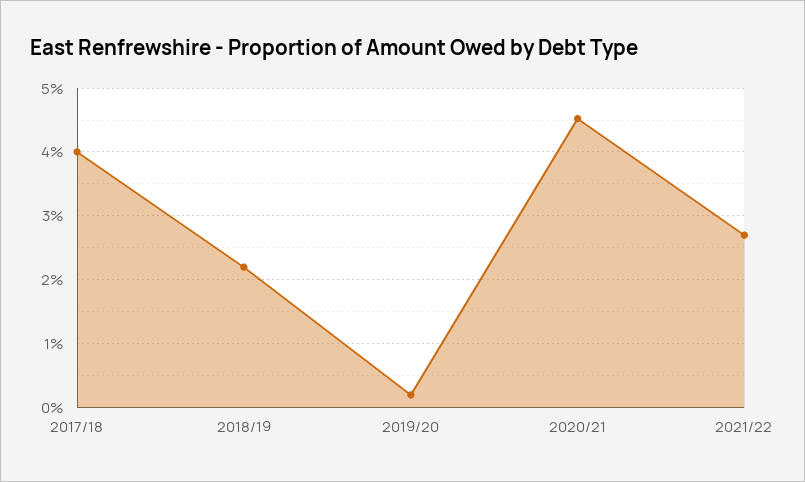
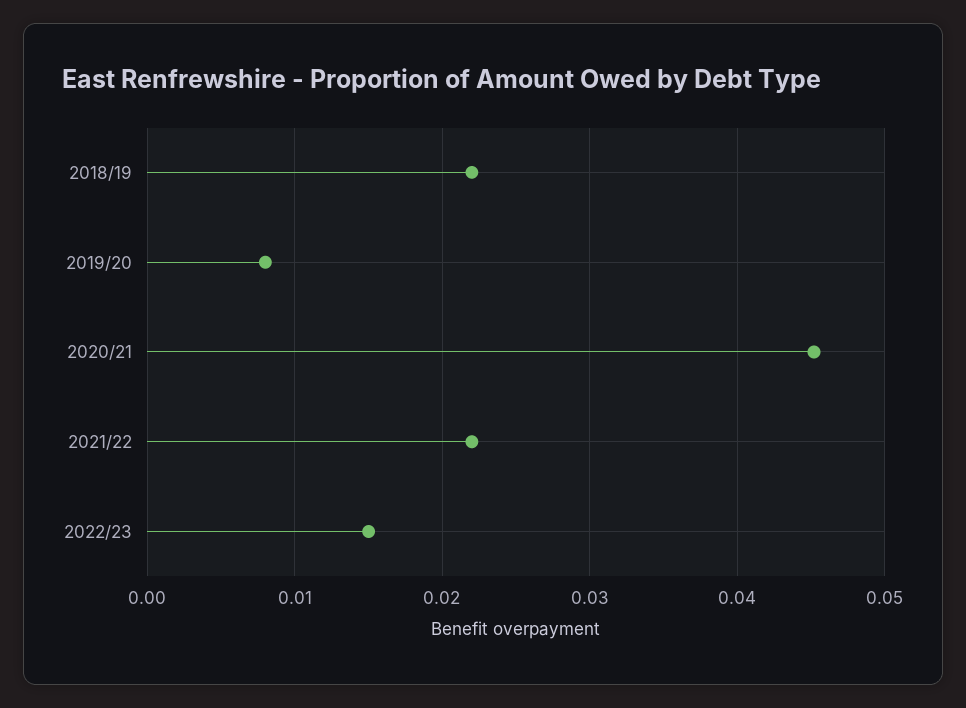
2017/18: 0.04 -> none
2019/20: 0.002 -> 0.008
2021/22: 0.027 -> 0.022
2022/23: none -> 0.015

